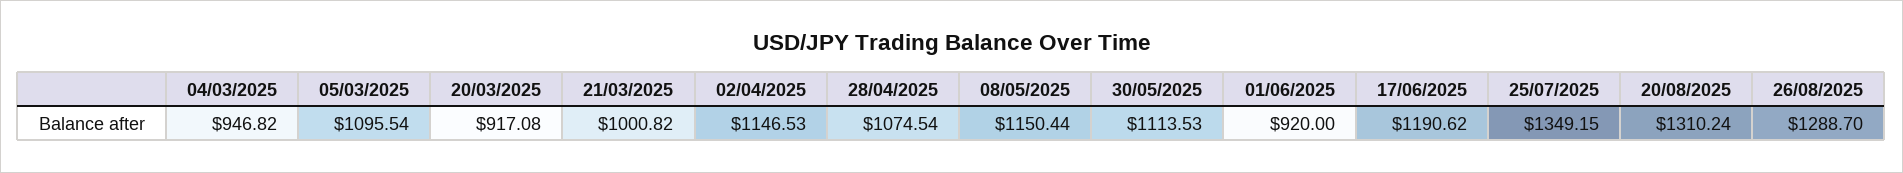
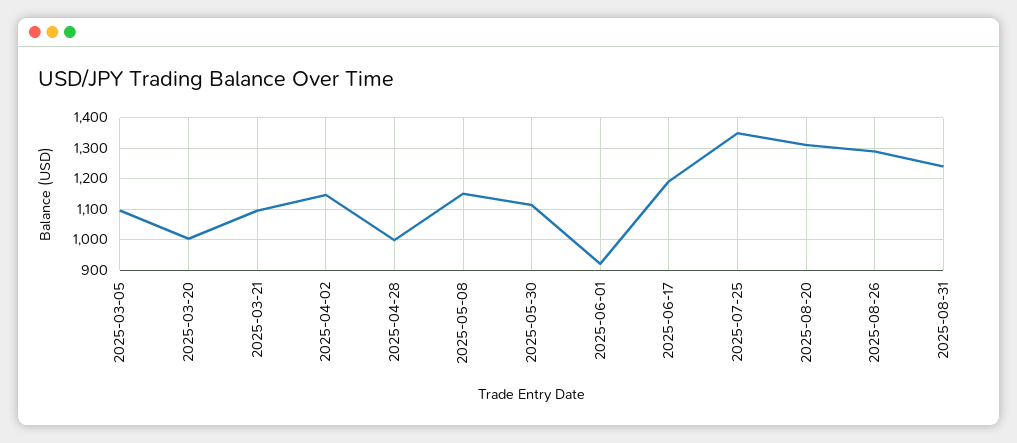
04/03/2025: 946.82 -> none
20/03/2025: 917.08 -> 1000
21/03/2025: 1000.82 -> 1100
28/04/2025: 1074.54 -> 1000
2025-08-31: none -> 1240

